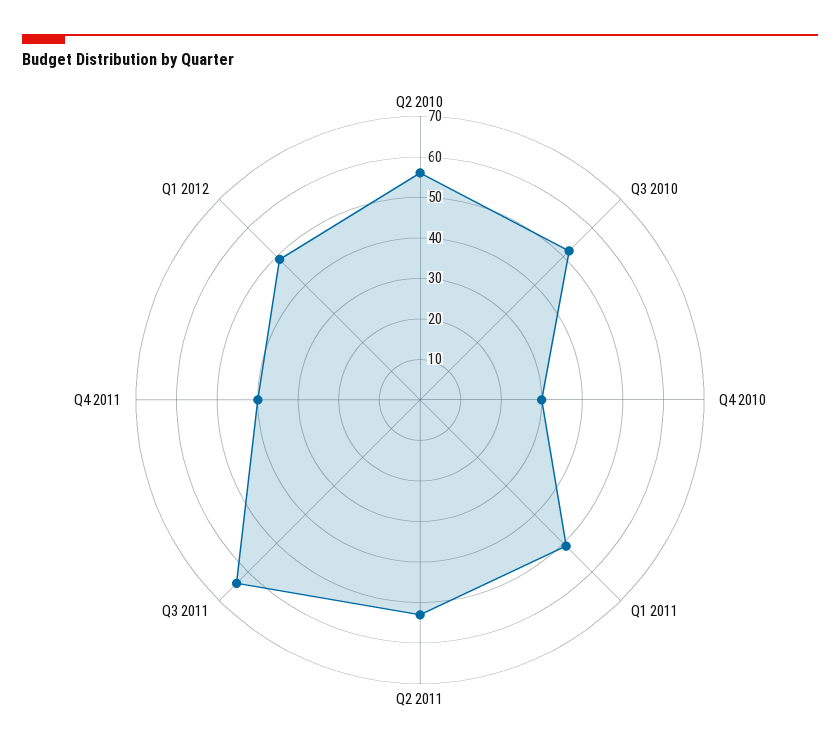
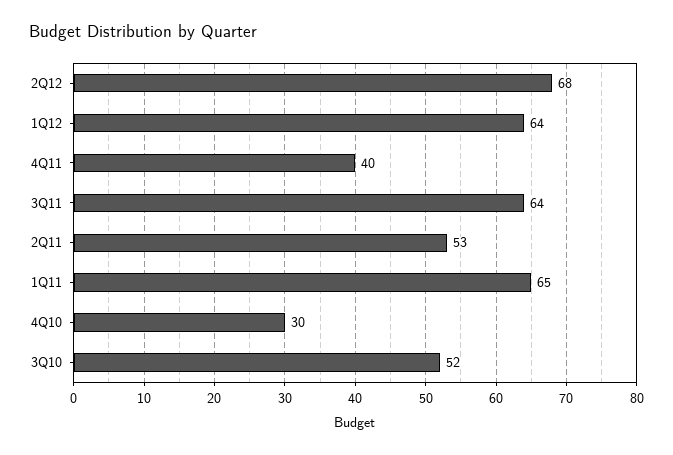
Q2 2010: 55 -> none
Q1 2011: 50 -> 65
Q1 2012: 50 -> 64
2Q12: none -> 68

